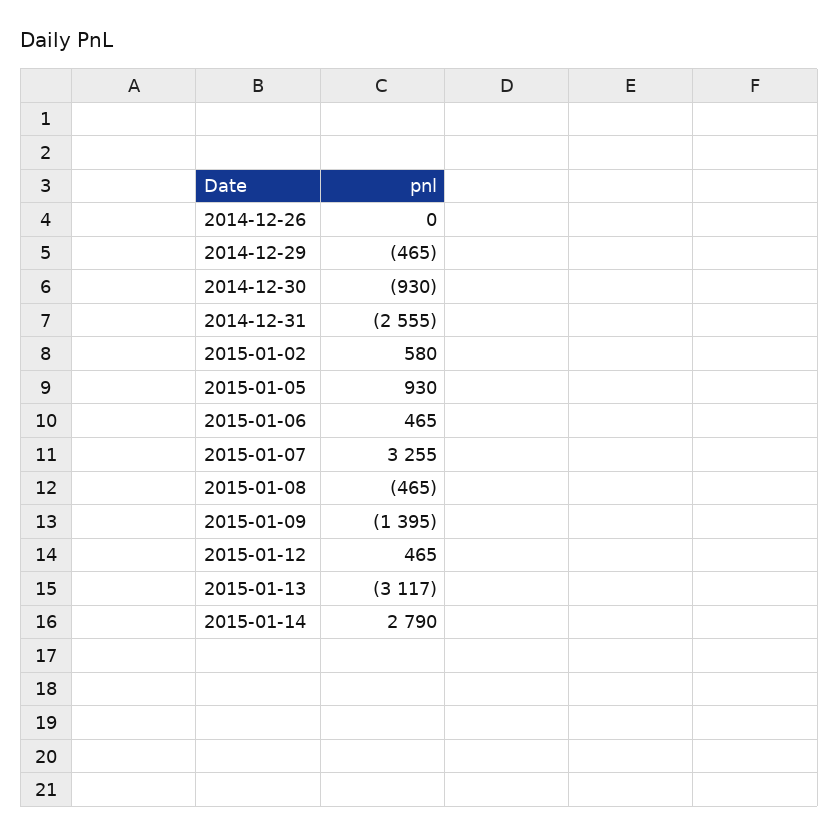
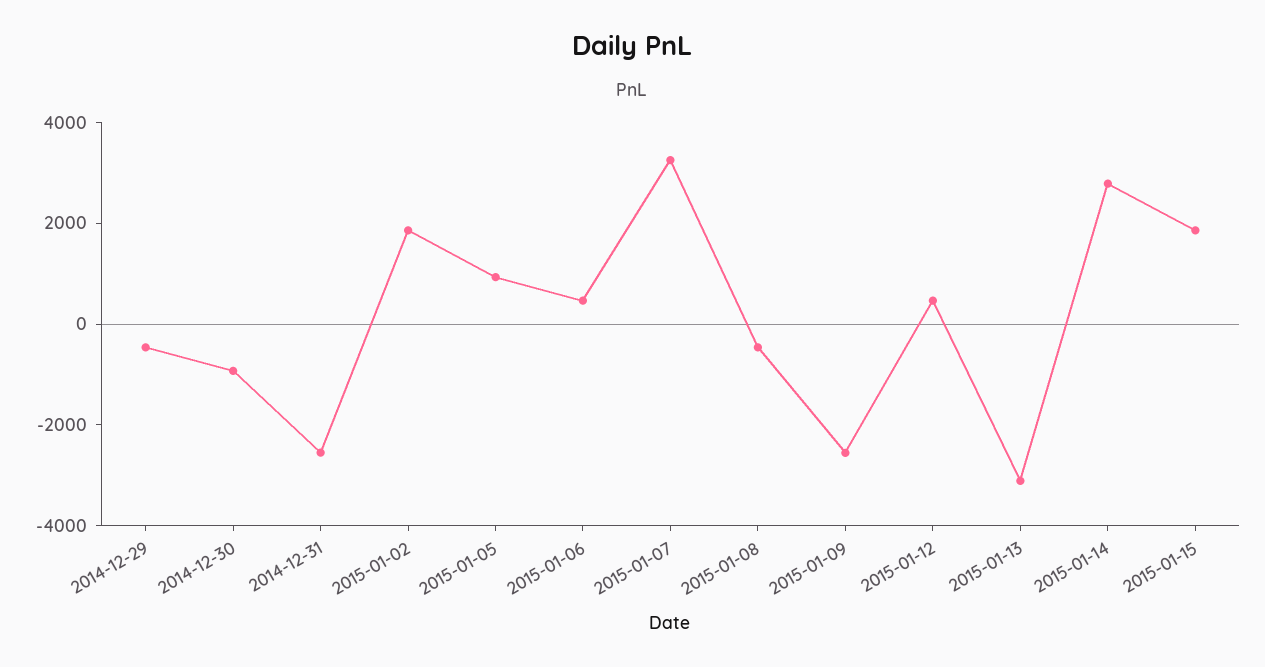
2014-12-26: 0 -> none
2015-01-02: 580 -> 2000
2015-01-09: -1395 -> -2500
2015-01-15: none -> 2000

